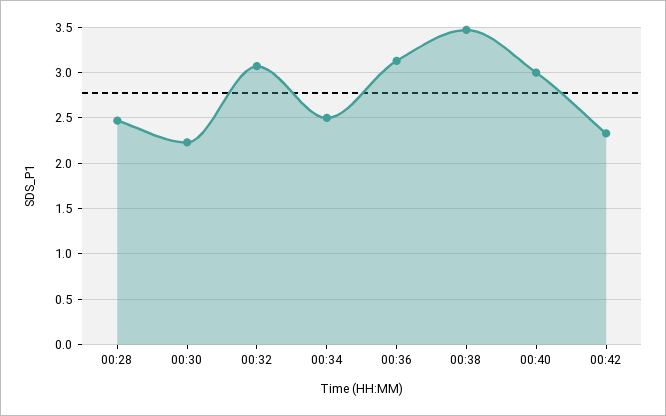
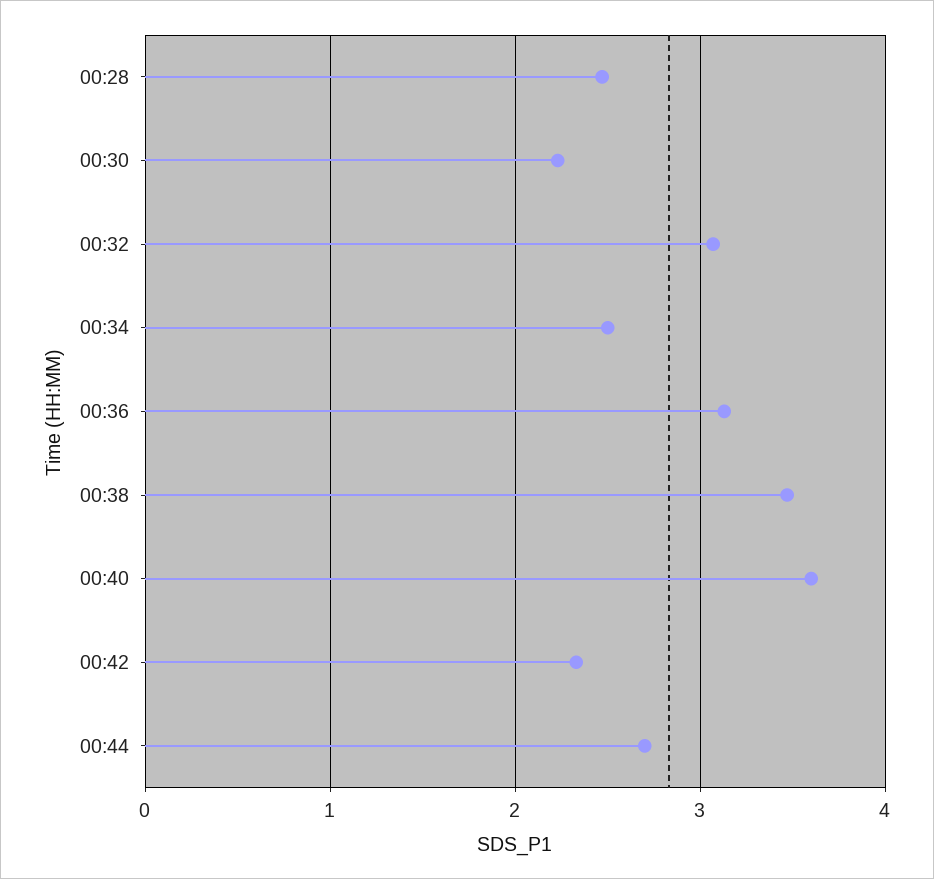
00:40: 3 -> 3.6
00:44: none -> 2.7

